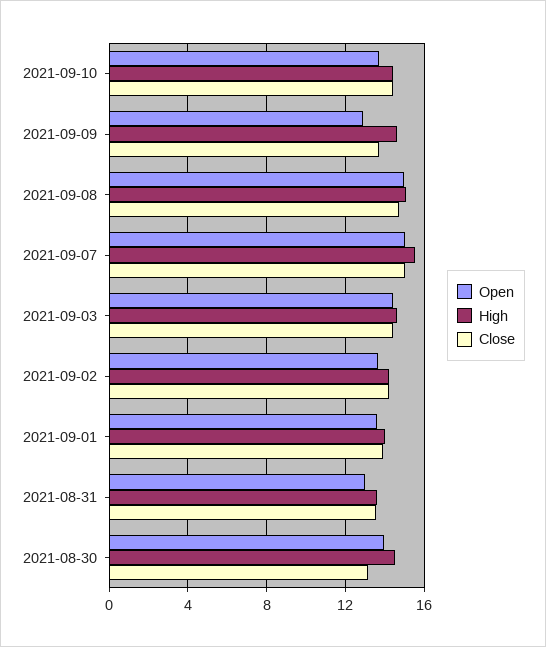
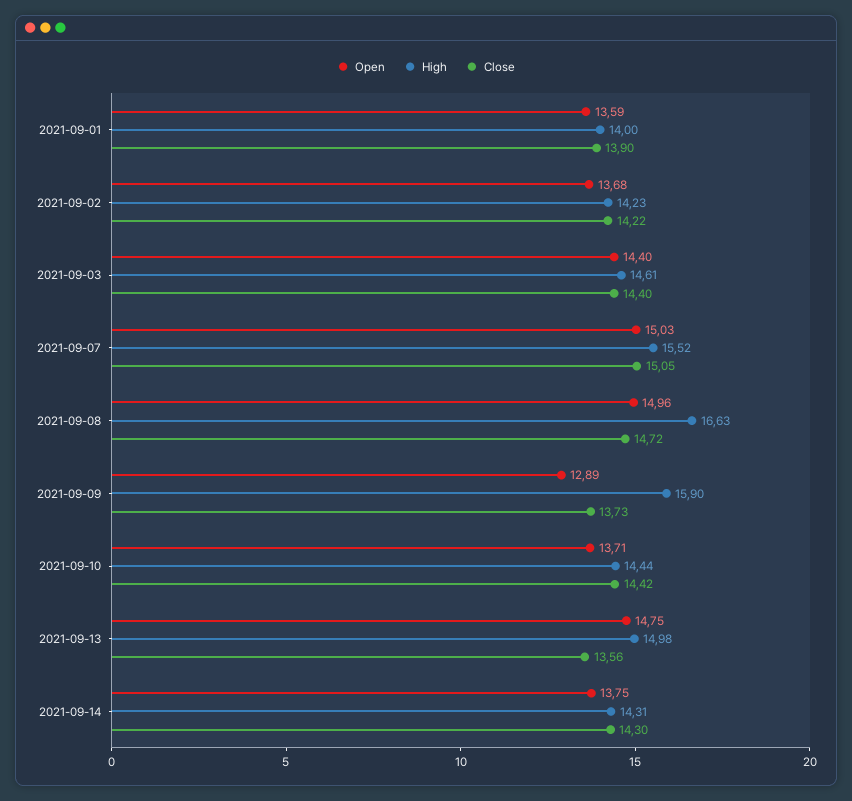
High, 2021-09-09: 14.5 -> 15.9
High, 2021-09-08: 15 -> 16.63
Open, 2021-08-31: 13 -> none
High, 2021-08-31: 13.5 -> none
Close, 2021-08-31: 13.5 -> none
Open, 2021-08-30: 14 -> none
High, 2021-08-30: 14.5 -> none
Close, 2021-08-30: 13 -> none
Open, 2021-09-13: none -> 14.75
High, 2021-09-13: none -> 14.98
Close, 2021-09-13: none -> 13.56
Open, 2021-09-14: none -> 13.75
High, 2021-09-14: none -> 14.31
Close, 2021-09-14: none -> 14.3

